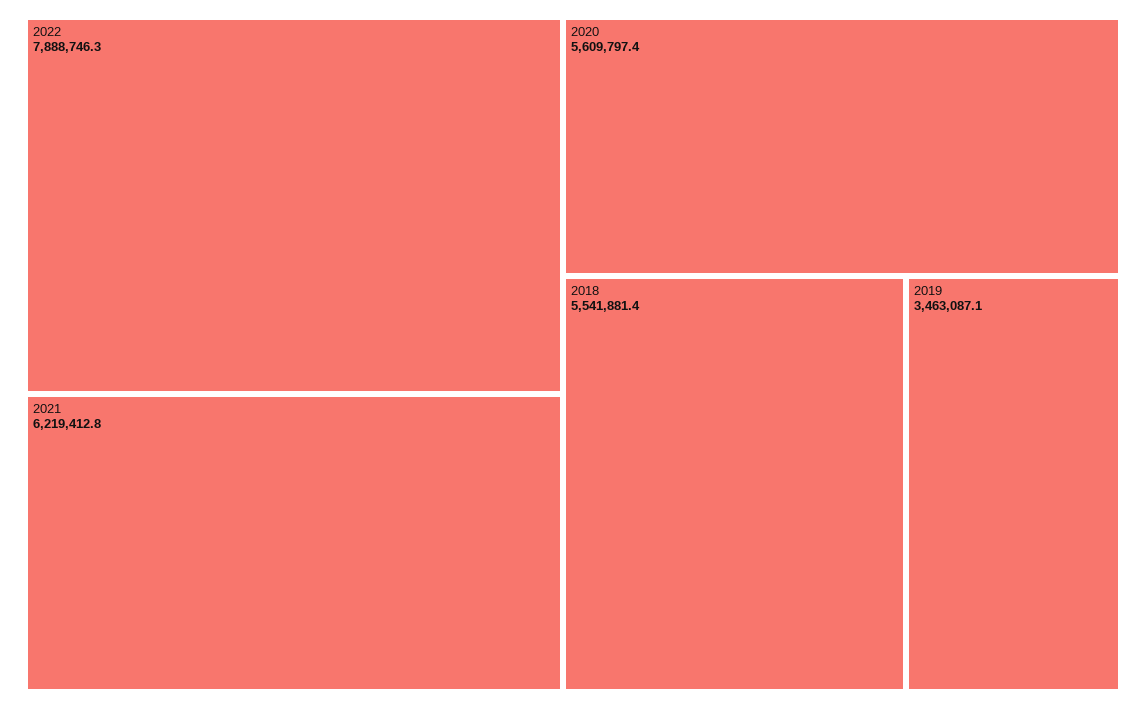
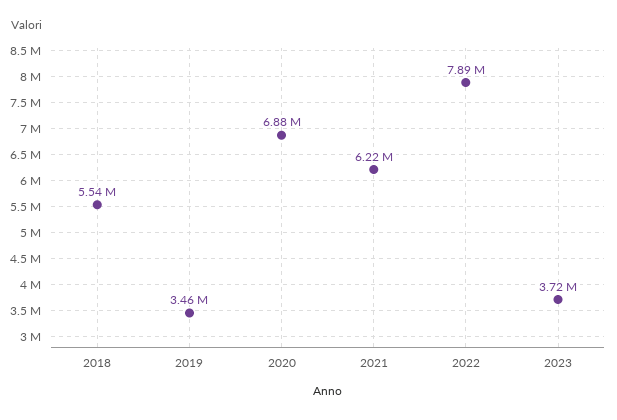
2020: 5609797.4 -> 6880000
2023: none -> 3720000

